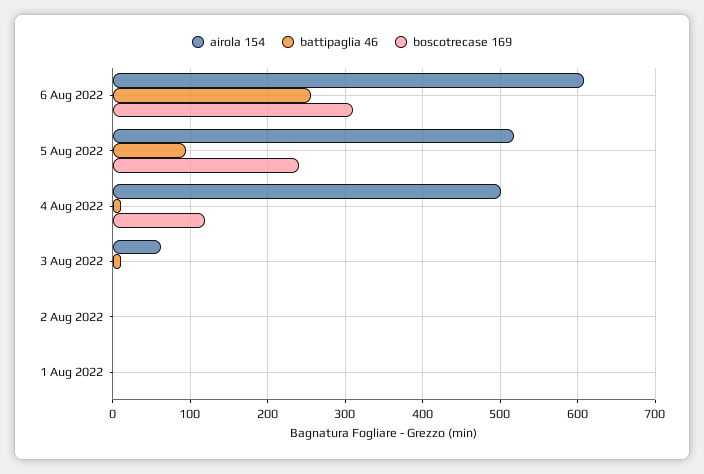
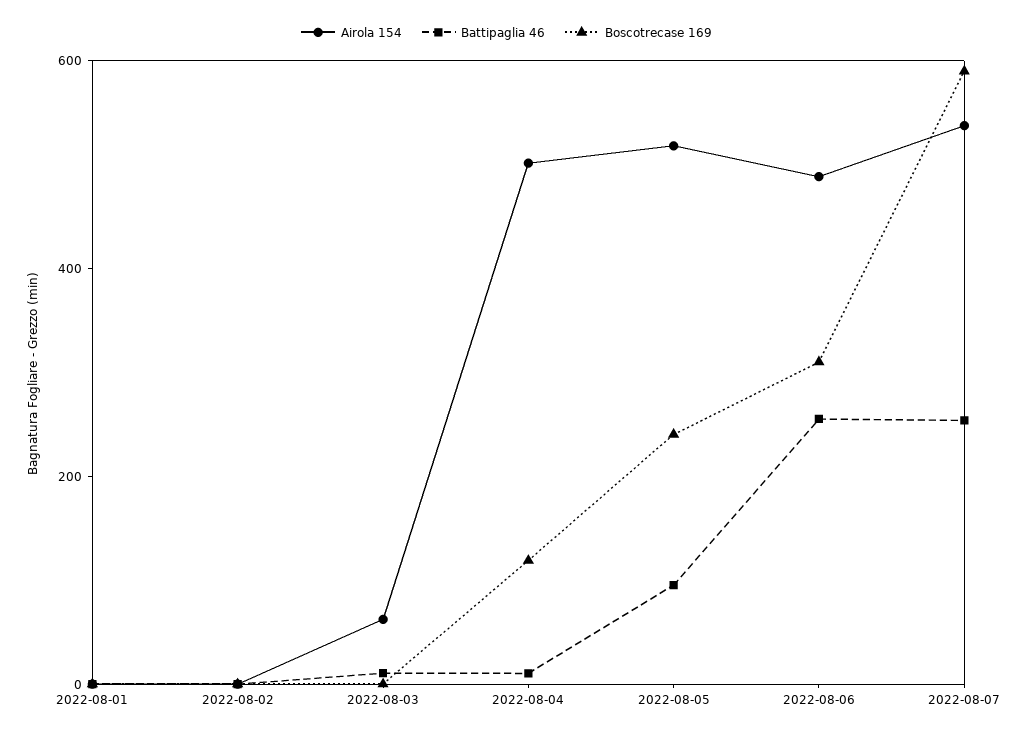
airola 154, 6 Aug 2022: 610 -> 500
airola 154, 2022-08-07: none -> 550
battipaglia 46, 2022-08-07: none -> 250
boscotrecase 169, 2022-08-07: none -> 600

